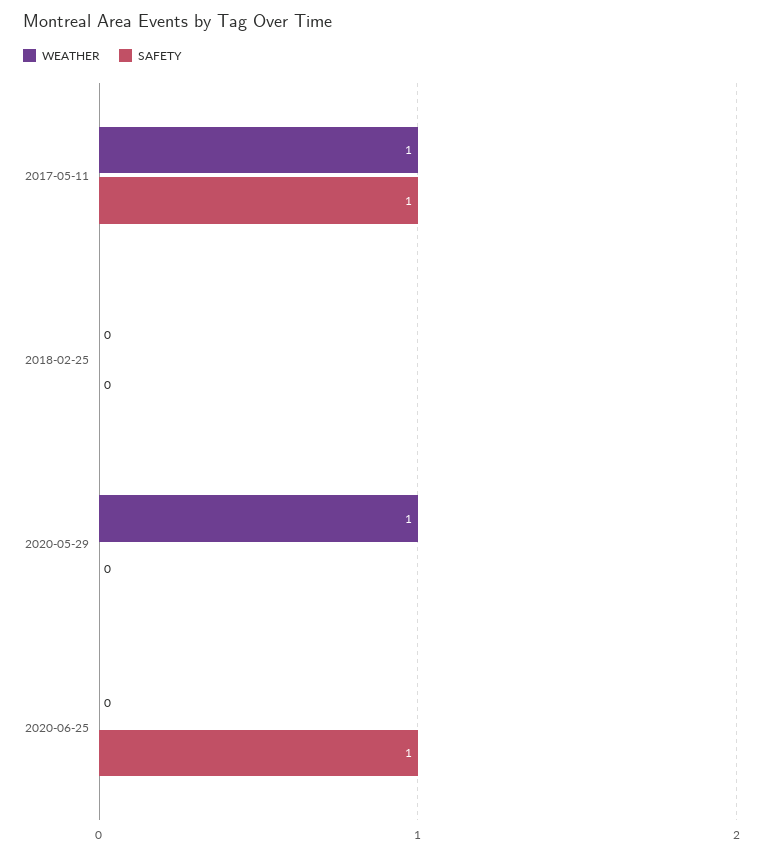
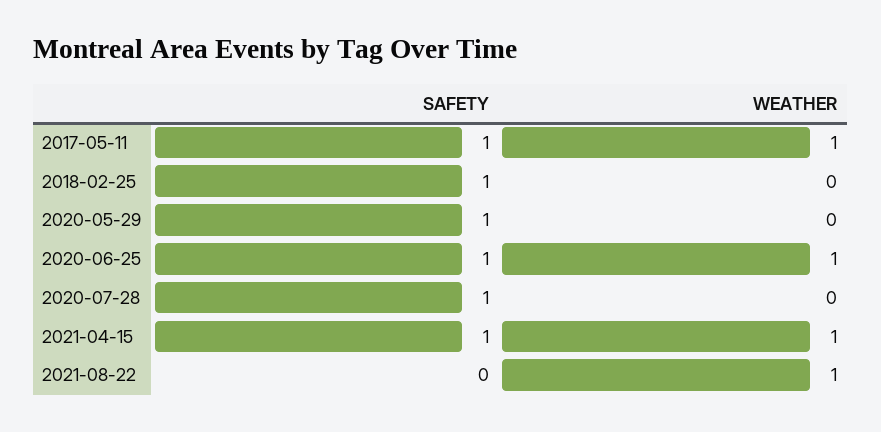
SAFETY, 2018-02-25: 0 -> 1
WEATHER, 2020-05-29: 1 -> 0
SAFETY, 2020-05-29: 0 -> 1
WEATHER, 2020-06-25: 0 -> 1
SAFETY, 2020-07-28: none -> 1
WEATHER, 2020-07-28: none -> 0
SAFETY, 2021-04-15: none -> 1
WEATHER, 2021-04-15: none -> 1
SAFETY, 2021-08-22: none -> 0
WEATHER, 2021-08-22: none -> 1

